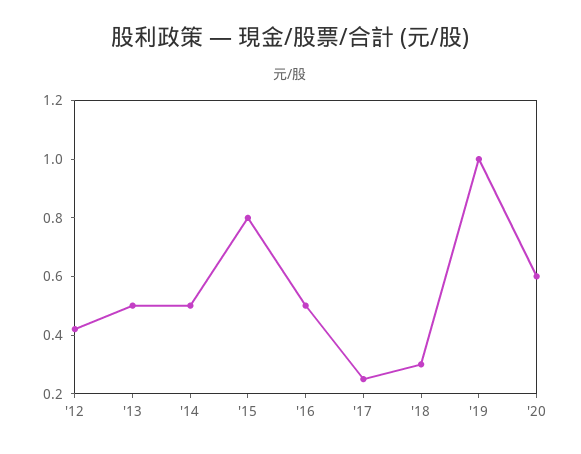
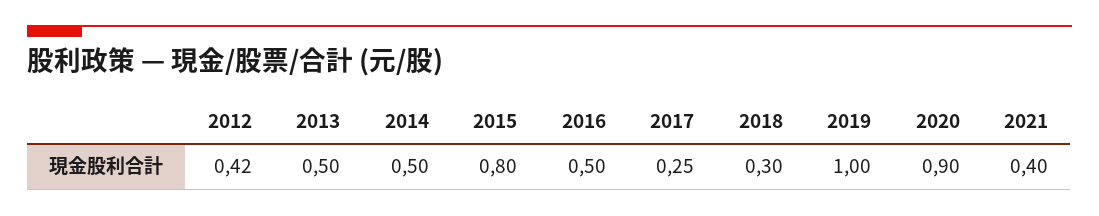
'20: 0.6 -> 0.9
2021: none -> 0.4

